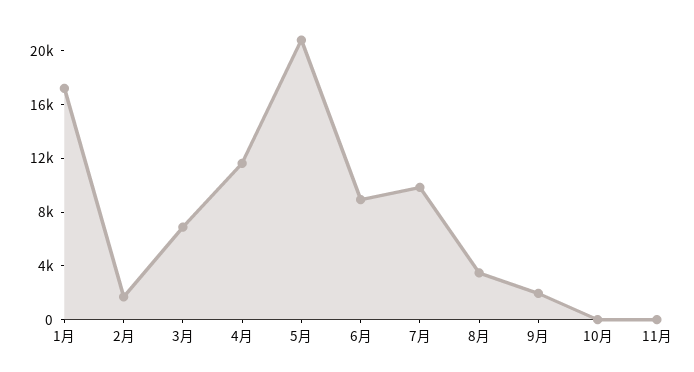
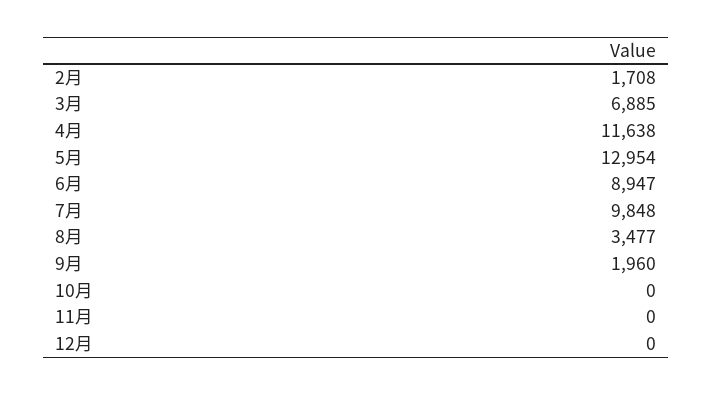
1月: 17000 -> none
5月: 21000 -> 12954
12月: none -> 0

